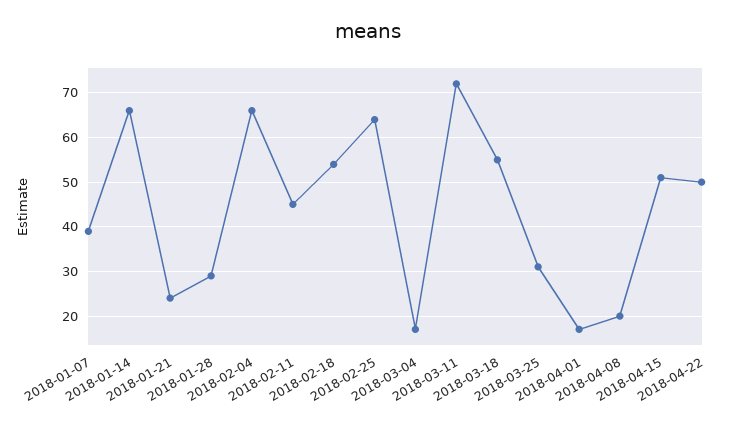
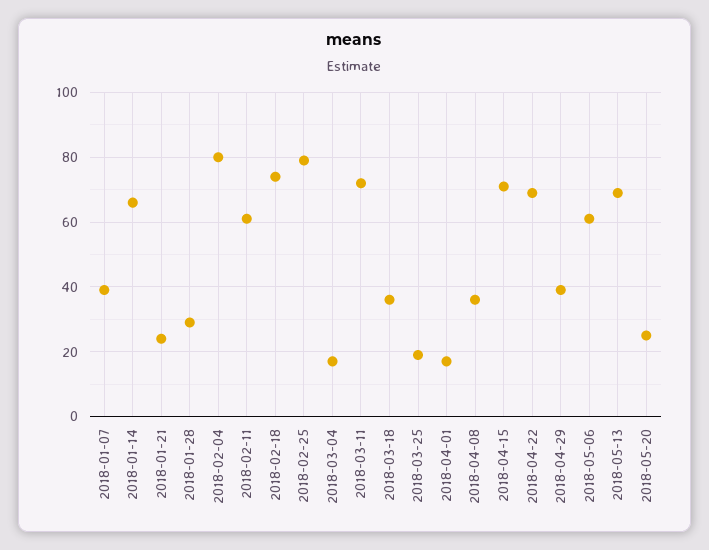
2018-02-04: 65 -> 80
2018-02-11: 45 -> 60
2018-02-18: 55 -> 75
2018-02-25: 65 -> 80
2018-03-18: 55 -> 35
2018-03-25: 30 -> 20
2018-04-08: 20 -> 35
2018-04-15: 50 -> 70
2018-04-22: 50 -> 70
2018-04-29: none -> 40
2018-05-06: none -> 60
2018-05-13: none -> 70
2018-05-20: none -> 25

